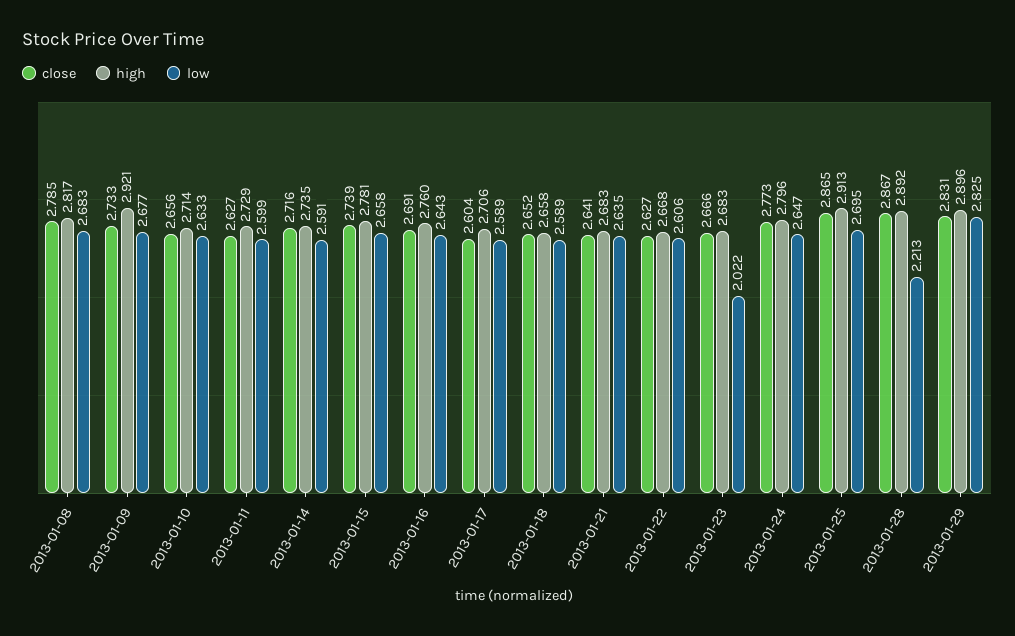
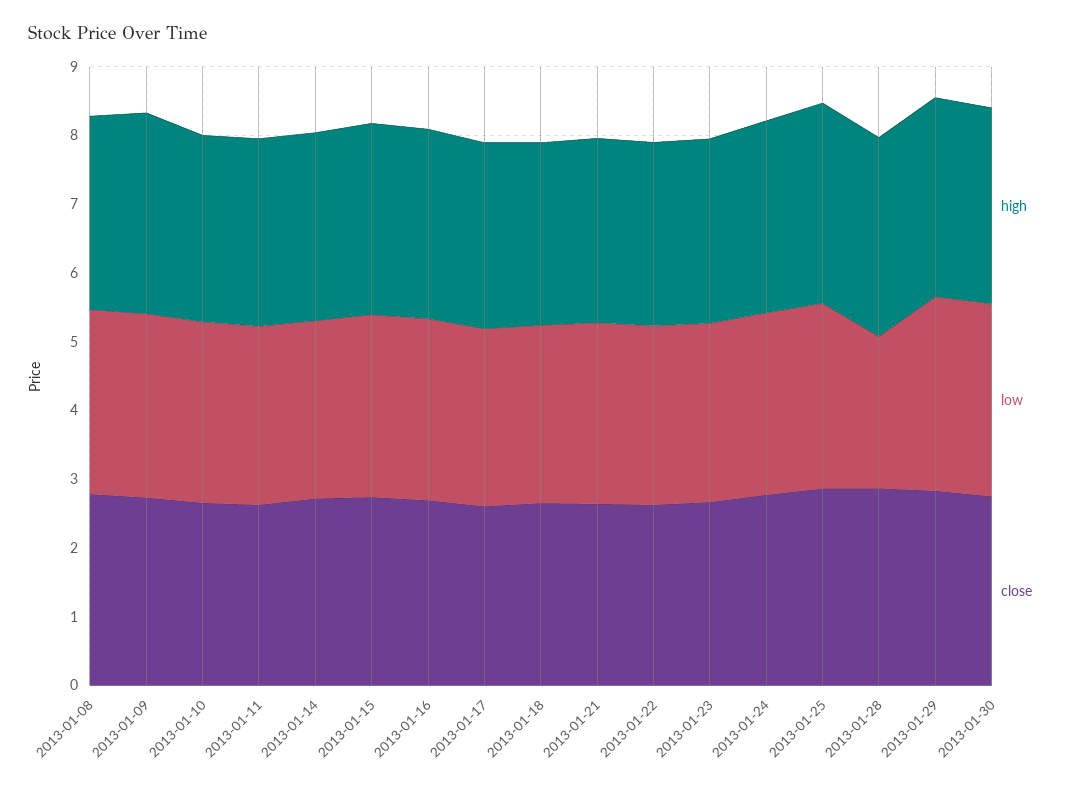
low, 2013-01-23: 2.022 -> 2.6
high, 2013-01-30: none -> 2.8
low, 2013-01-30: none -> 2.8
close, 2013-01-30: none -> 2.8

